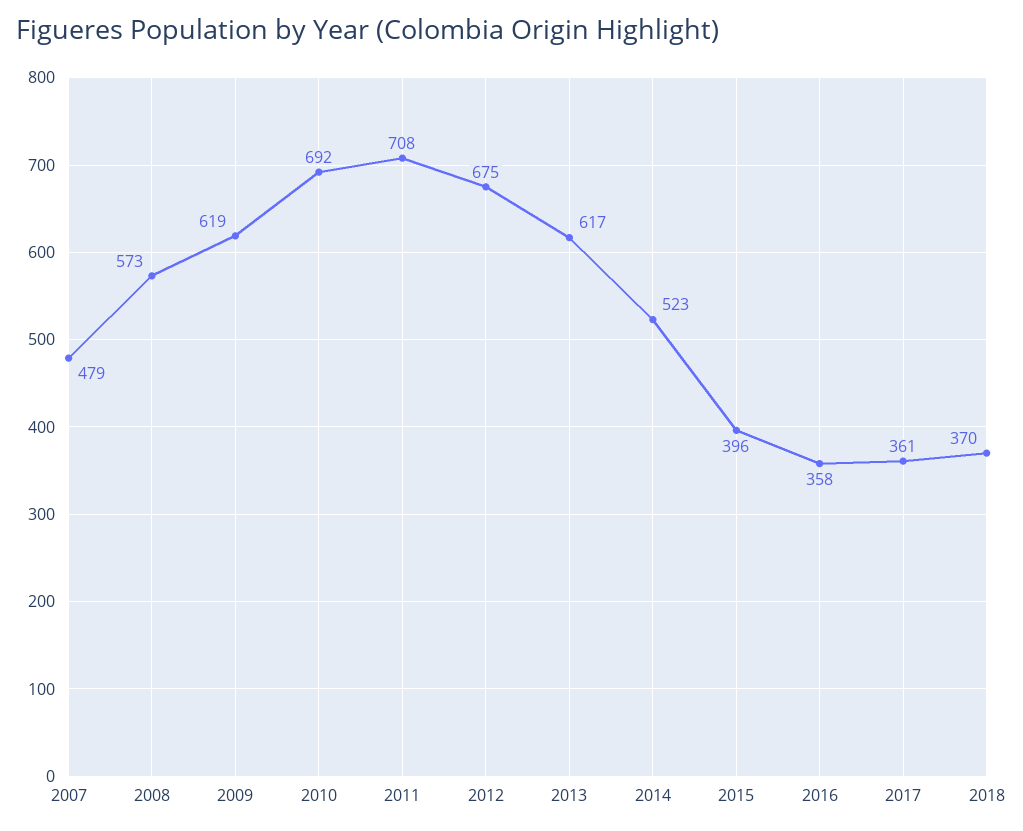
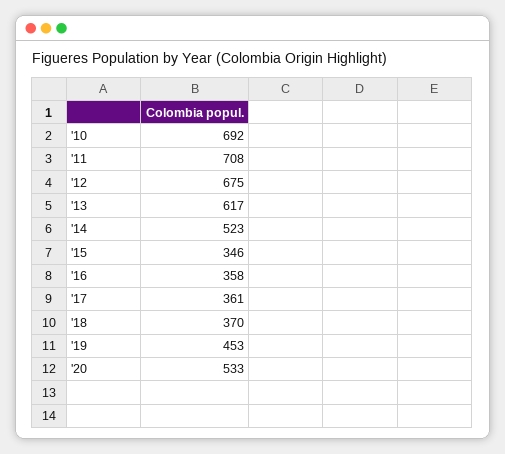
2007: 479 -> none
2008: 573 -> none
2009: 619 -> none
2015: 396 -> 346
'19: none -> 453
'20: none -> 533

